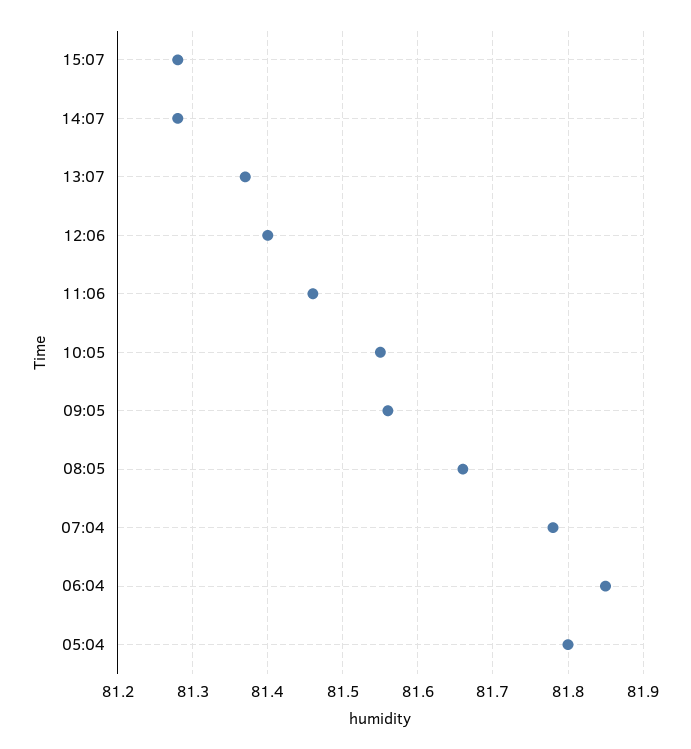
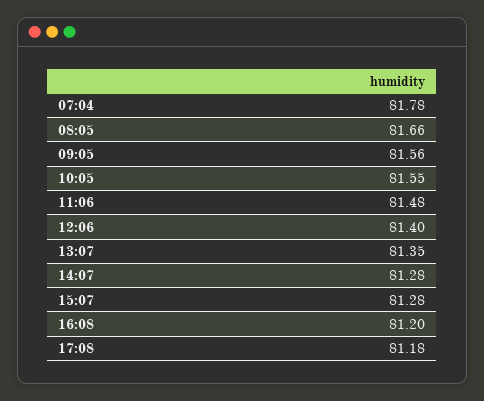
13:07: 81.37 -> 81.35
11:06: 81.46 -> 81.48
06:04: 81.85 -> none
05:04: 81.8 -> none
16:08: none -> 81.2
17:08: none -> 81.18

